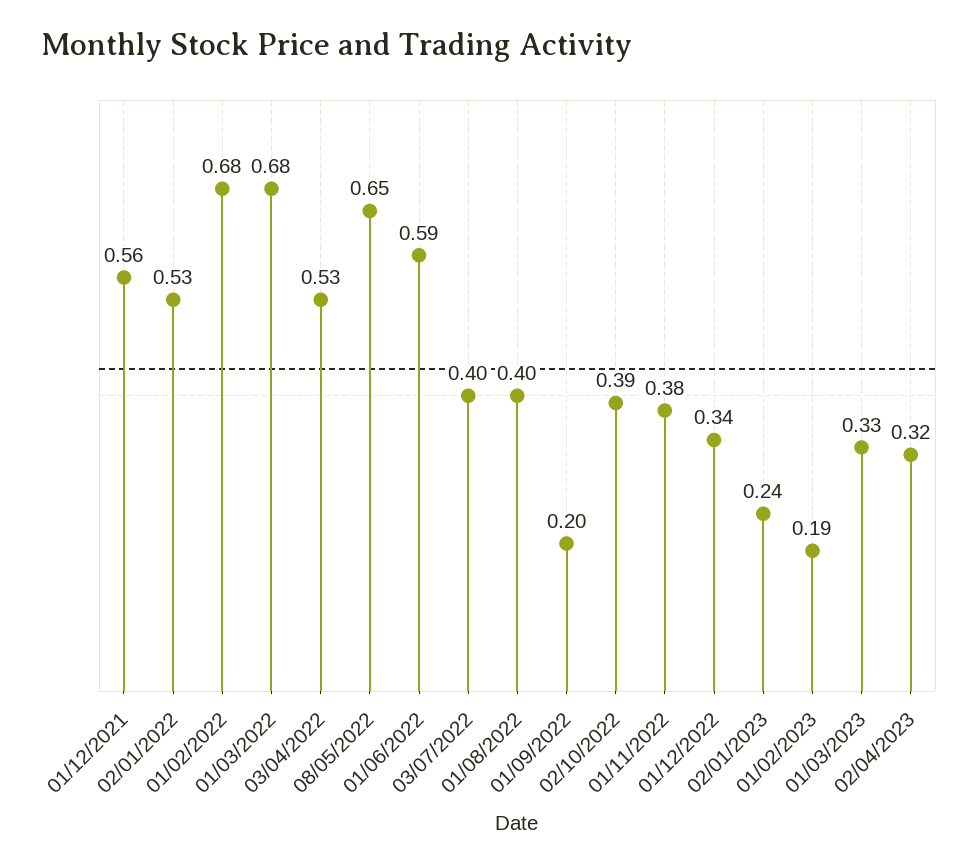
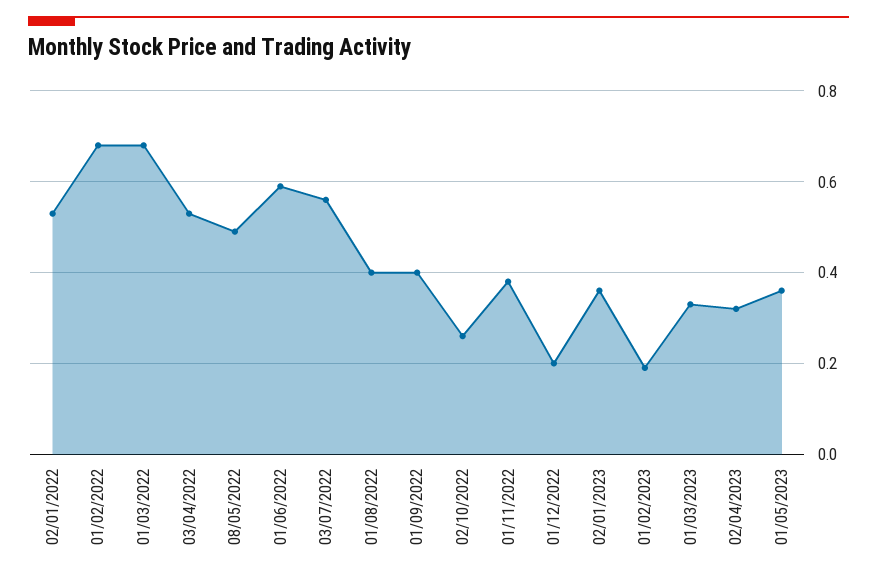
01/12/2021: 0.56 -> none
08/05/2022: 0.65 -> 0.5
03/07/2022: 0.4 -> 0.55
01/09/2022: 0.2 -> 0.4
02/10/2022: 0.39 -> 0.25
01/12/2022: 0.34 -> 0.2
02/01/2023: 0.24 -> 0.35
01/05/2023: none -> 0.35

